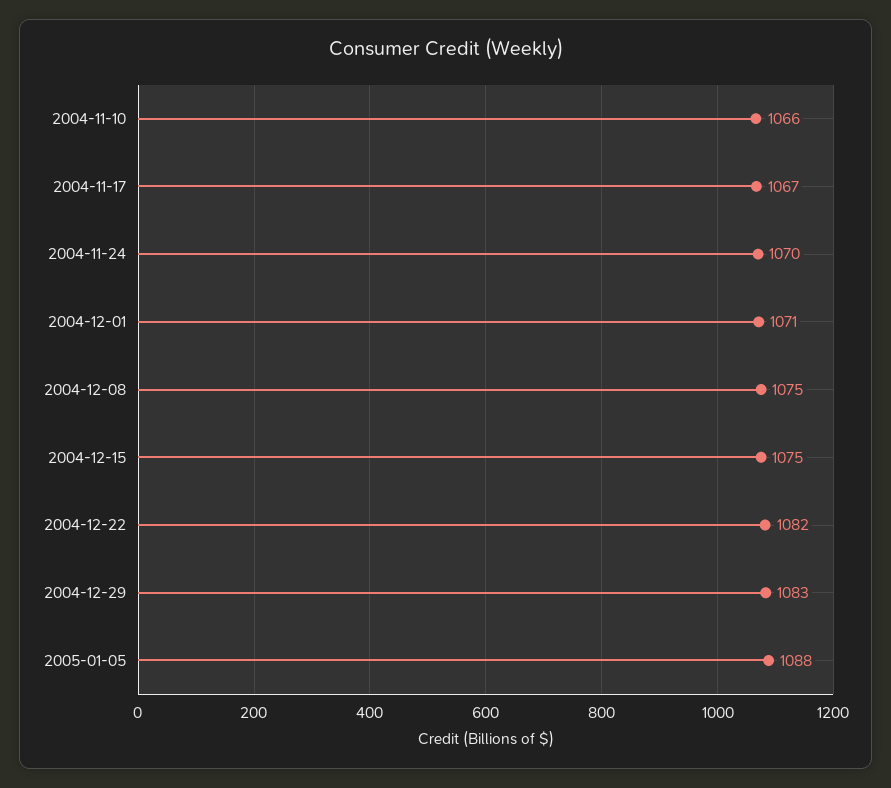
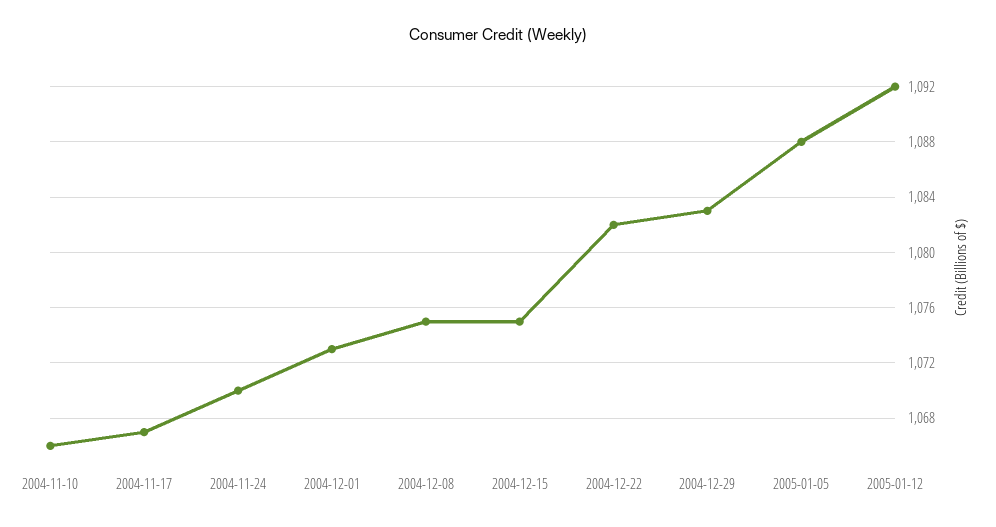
2004-12-01: 1071 -> 1073
2005-01-12: none -> 1092

